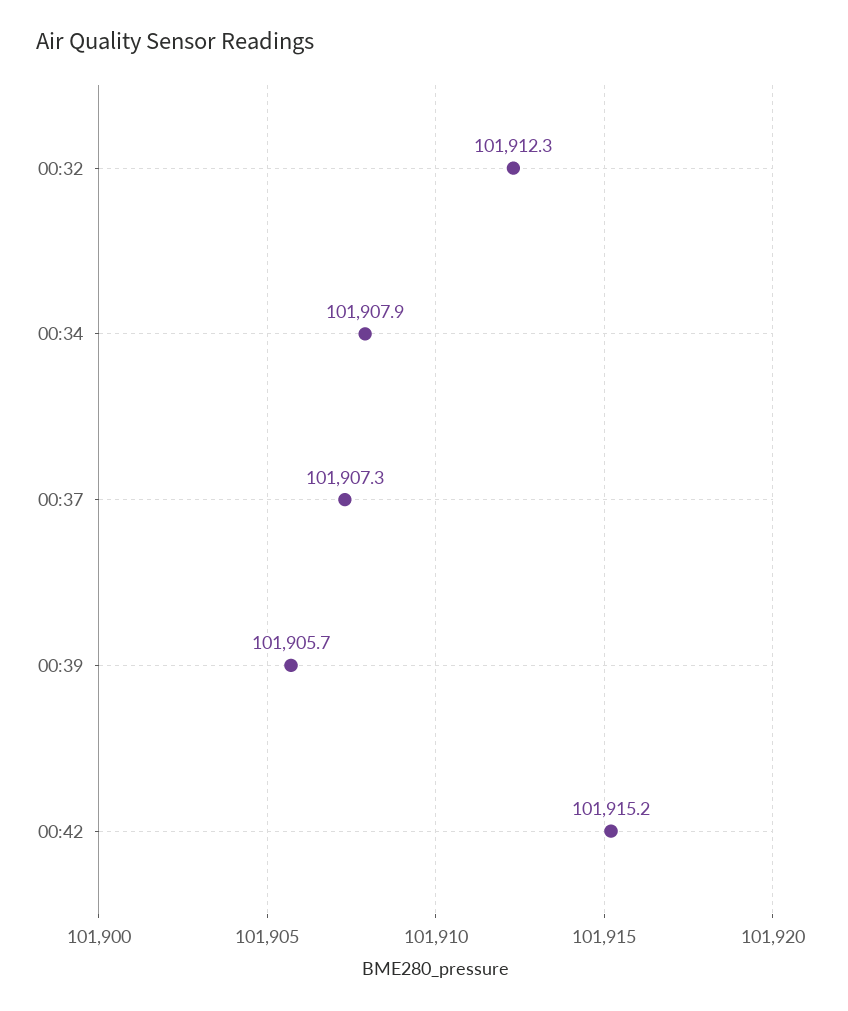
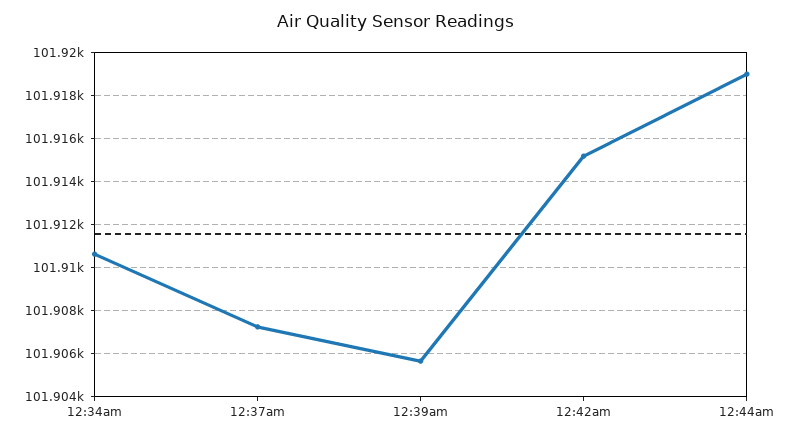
00:32: 101912.3 -> none
00:34: 101907.9 -> 101910.5
12:44am: none -> 101919

